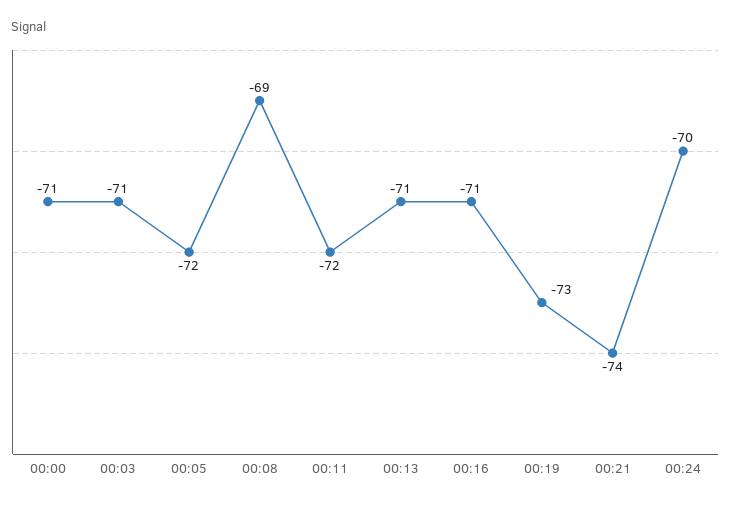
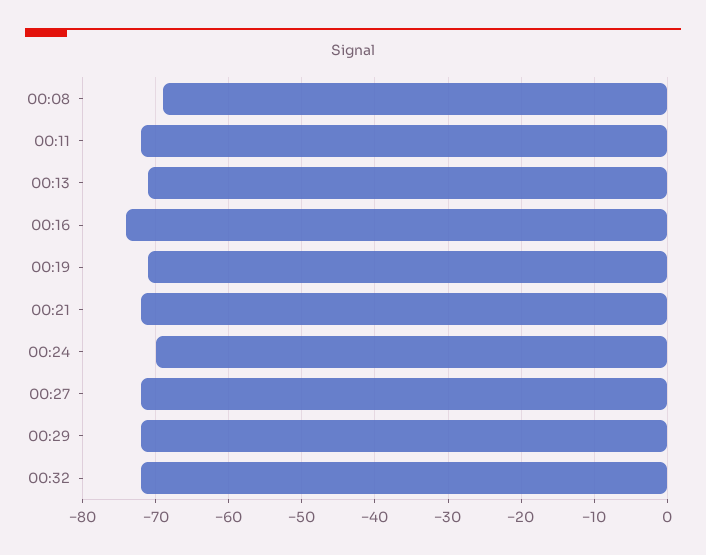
00:00: -71 -> none
00:03: -71 -> none
00:05: -72 -> none
00:16: -71 -> -74
00:19: -73 -> -71
00:21: -74 -> -72
00:27: none -> -72
00:29: none -> -72
00:32: none -> -72

